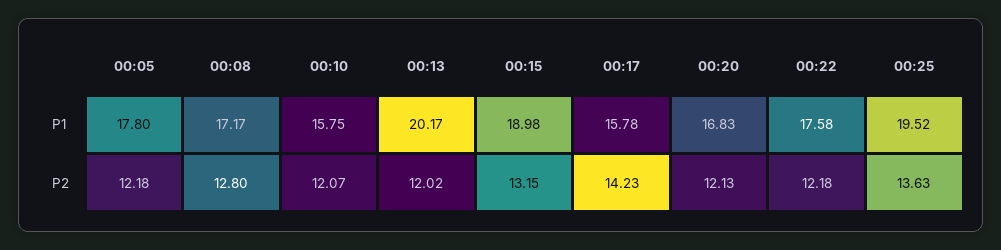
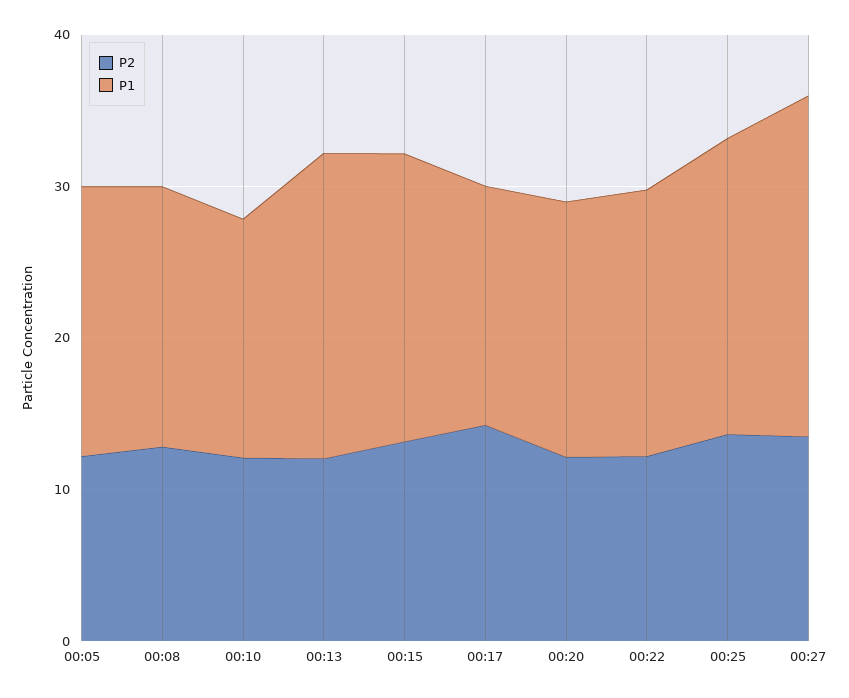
P2, 00:27: none -> 14
P1, 00:27: none -> 22

